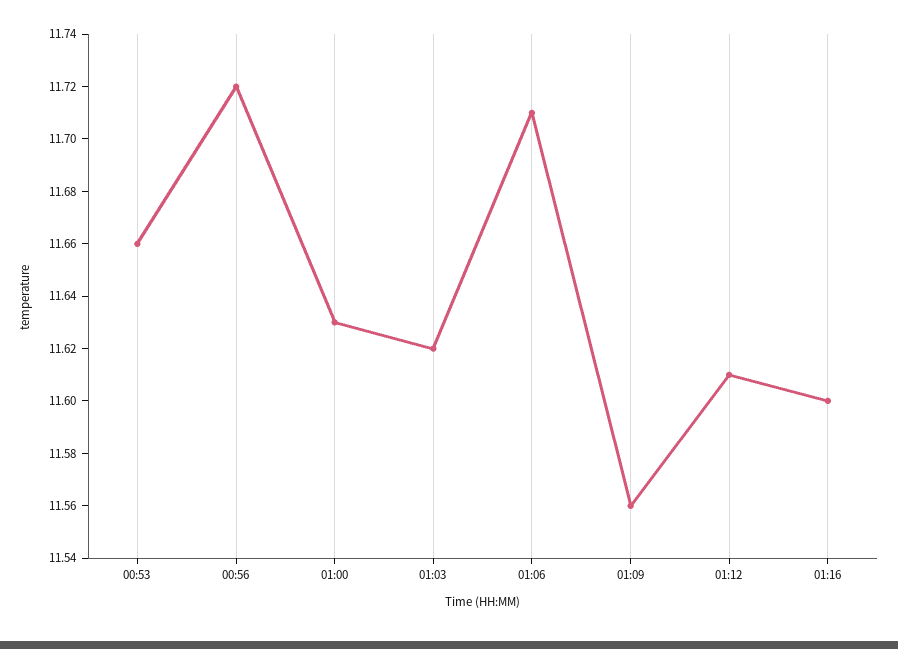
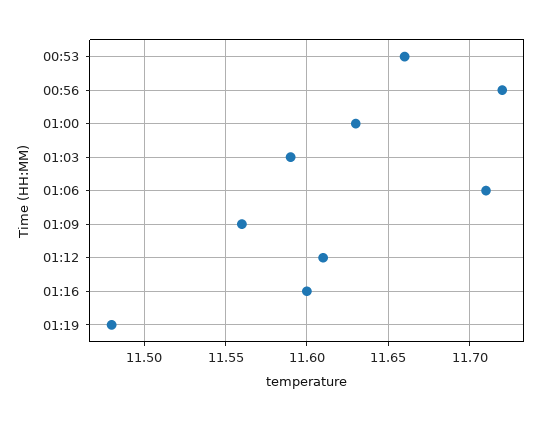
01:03: 11.62 -> 11.59
01:19: none -> 11.48

